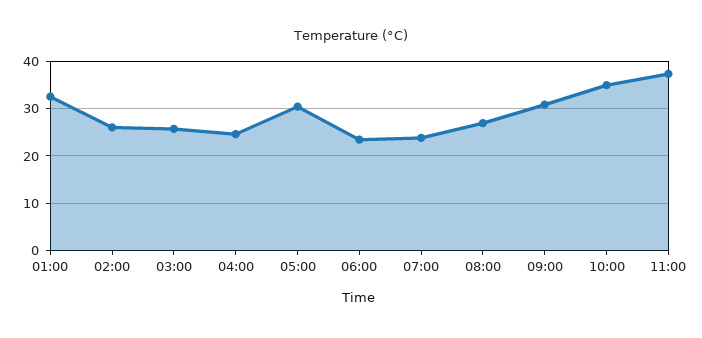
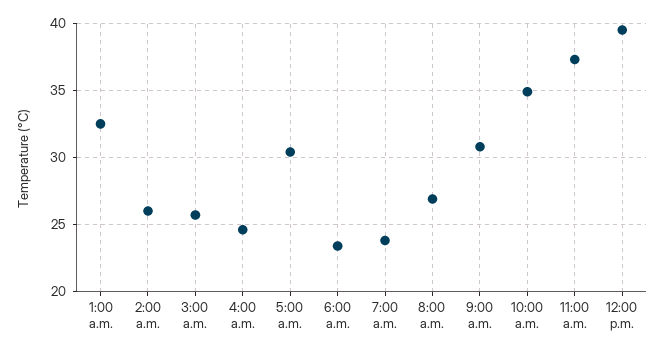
12:00 p.m.: none -> 39.5

